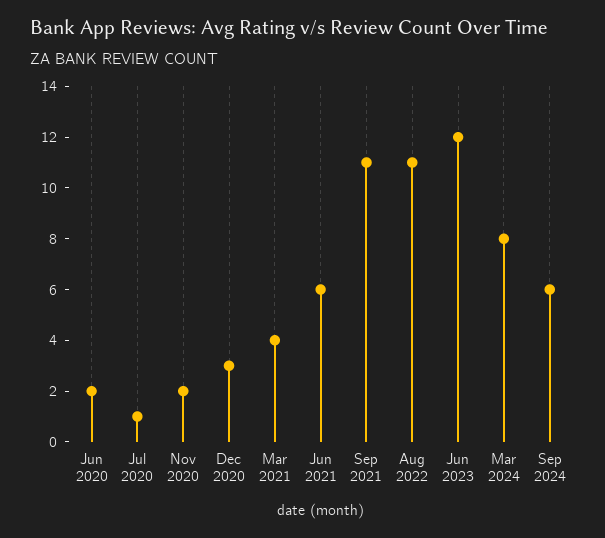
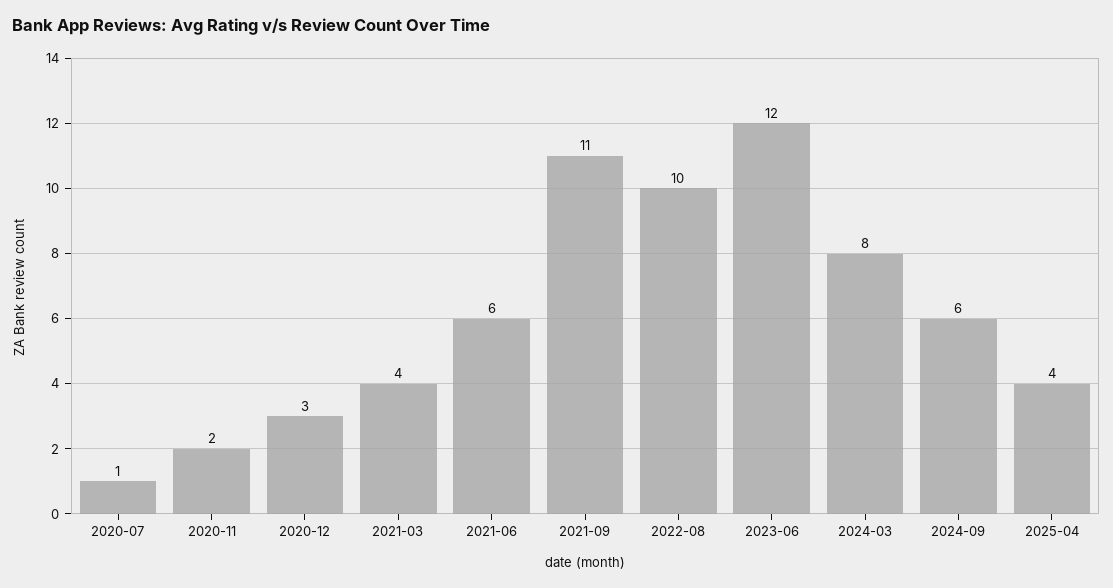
Jun 2020: 2 -> none
Aug 2022: 11 -> 10
2025-04: none -> 4

